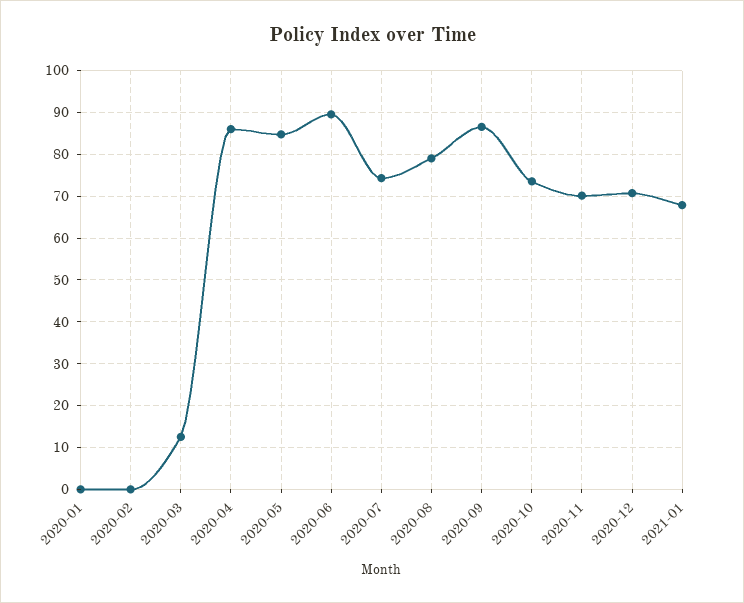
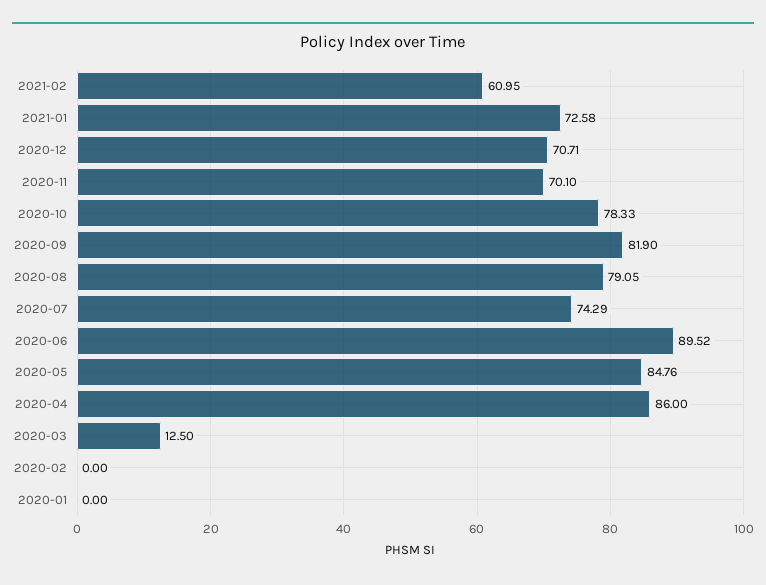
2020-09: 86 -> 81.9
2020-10: 74 -> 78.33
2021-01: 68 -> 72.58
2021-02: none -> 60.95

